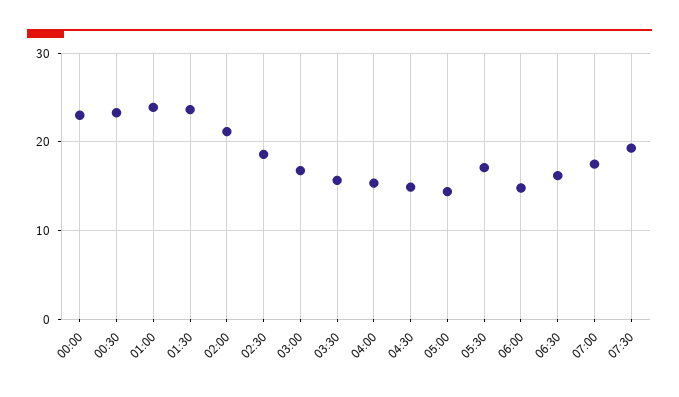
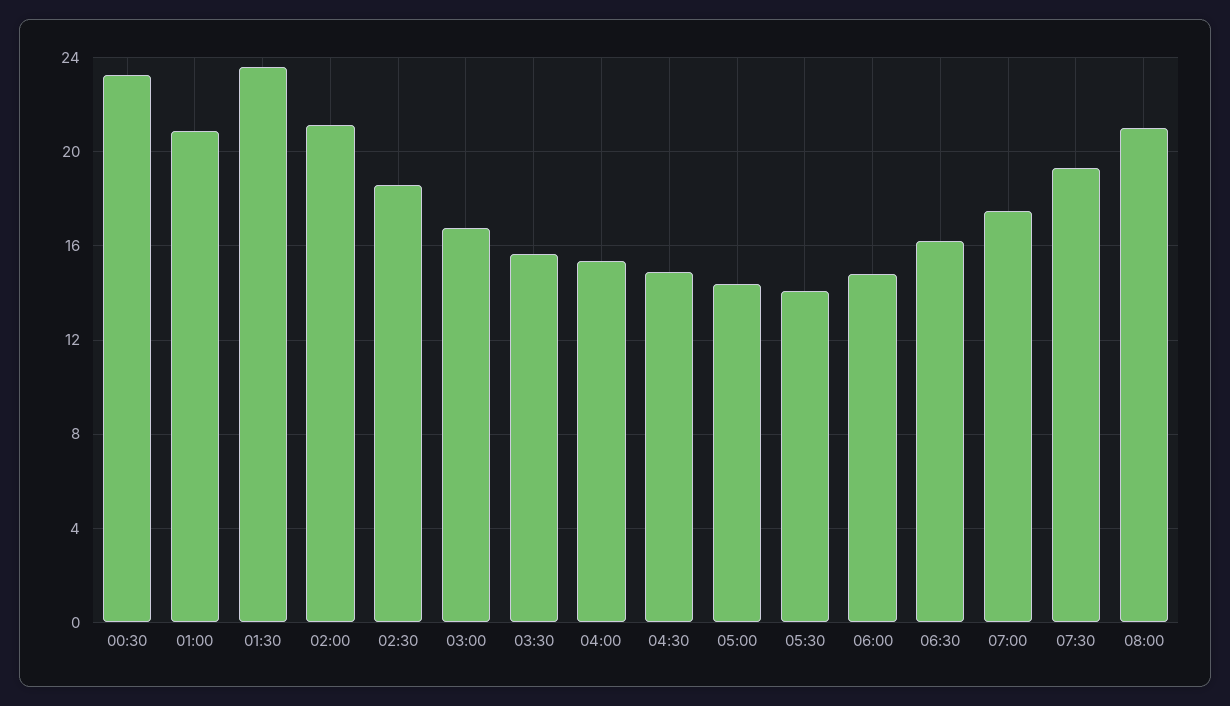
00:00: 23 -> none
01:00: 24 -> 21
05:30: 17 -> 14
08:00: none -> 21

